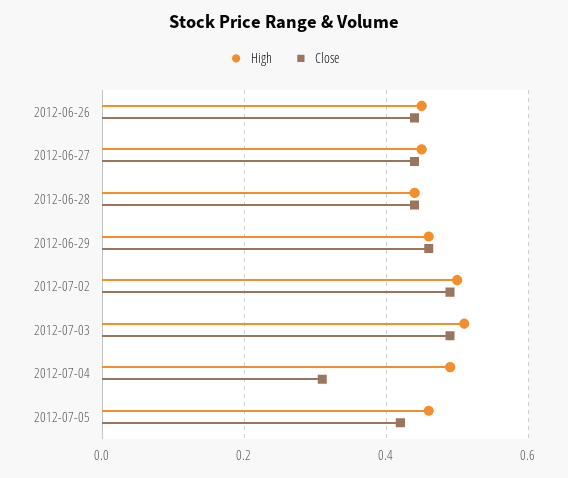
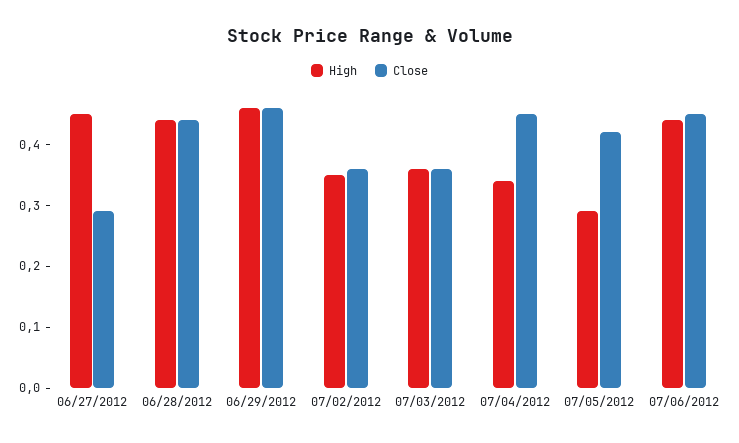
High, 2012-06-26: 0.45 -> none
Close, 2012-06-26: 0.45 -> none
Close, 2012-06-27: 0.45 -> 0.3
High, 2012-07-02: 0.5 -> 0.35
Close, 2012-07-02: 0.5 -> 0.35
High, 2012-07-03: 0.5 -> 0.35
Close, 2012-07-03: 0.5 -> 0.35
High, 2012-07-04: 0.5 -> 0.35
Close, 2012-07-04: 0.3 -> 0.45
High, 2012-07-05: 0.45 -> 0.3
High, 07/06/2012: none -> 0.45
Close, 07/06/2012: none -> 0.45

